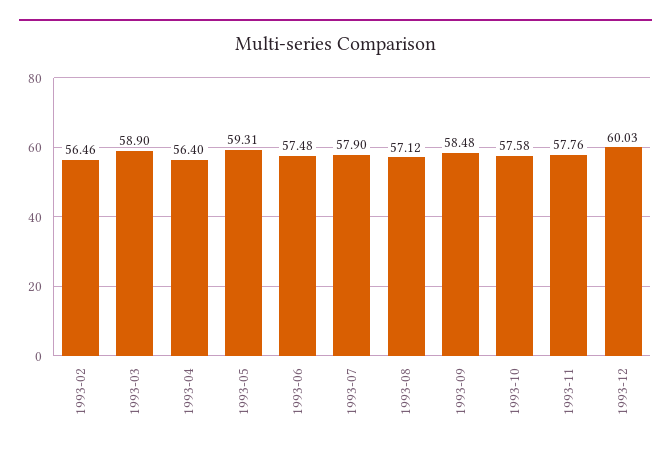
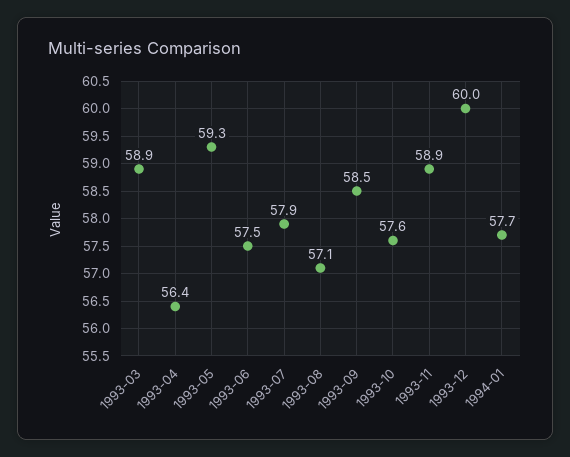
1993-02: 56.46 -> none
1993-11: 57.76 -> 58.9
1994-01: none -> 57.7

